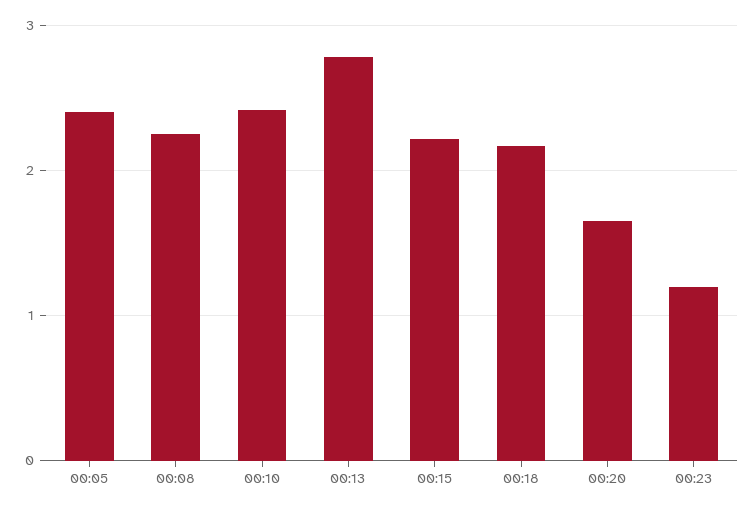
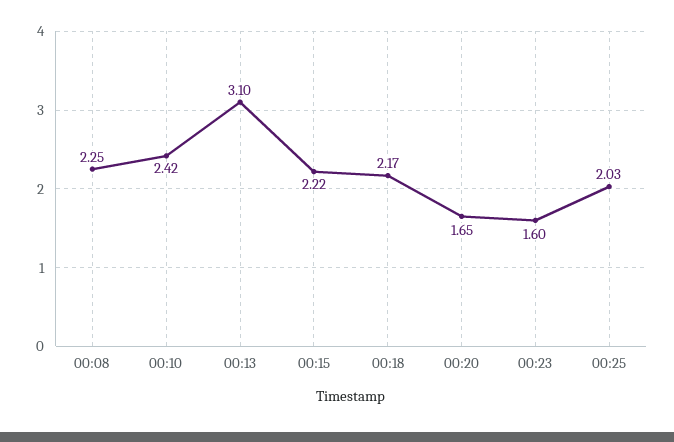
00:05: 2.4 -> none
00:13: 2.8 -> 3.1
00:23: 1.2 -> 1.6
00:25: none -> 2.03

